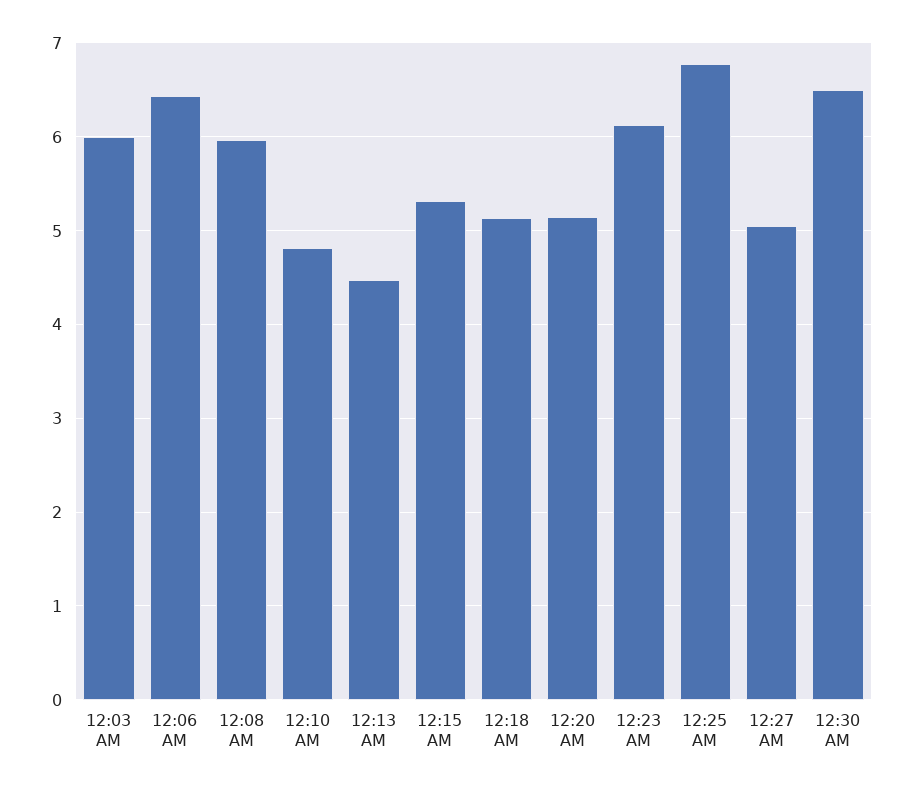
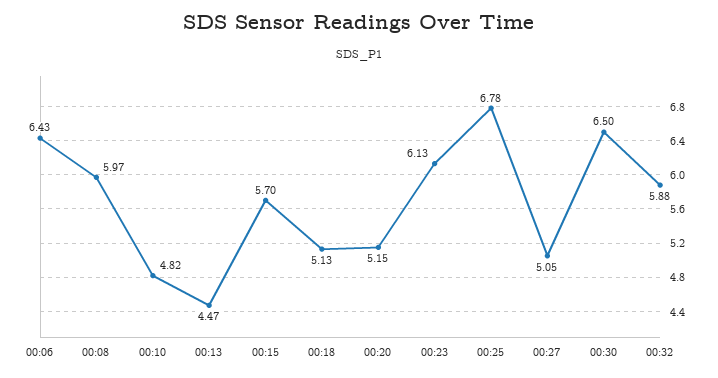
12:03 AM: 6 -> none
12:15 AM: 5.3 -> 5.7
00:32: none -> 5.88

